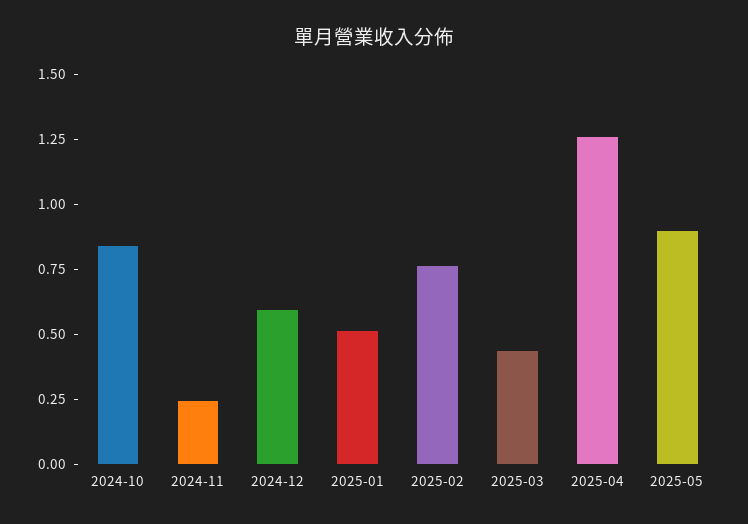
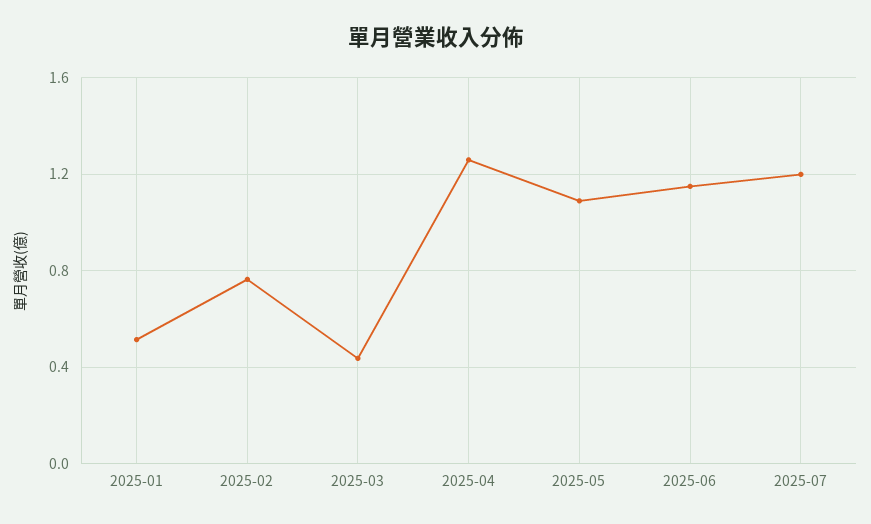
2024-10: 0.85 -> none
2024-11: 0.25 -> none
2024-12: 0.6 -> none
2025-05: 0.9 -> 1.1
2025-06: none -> 1.15
2025-07: none -> 1.2

